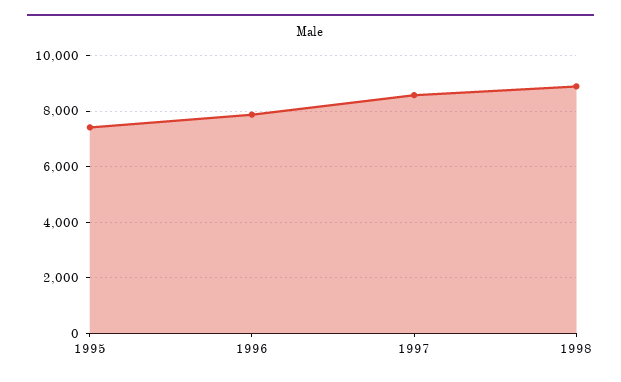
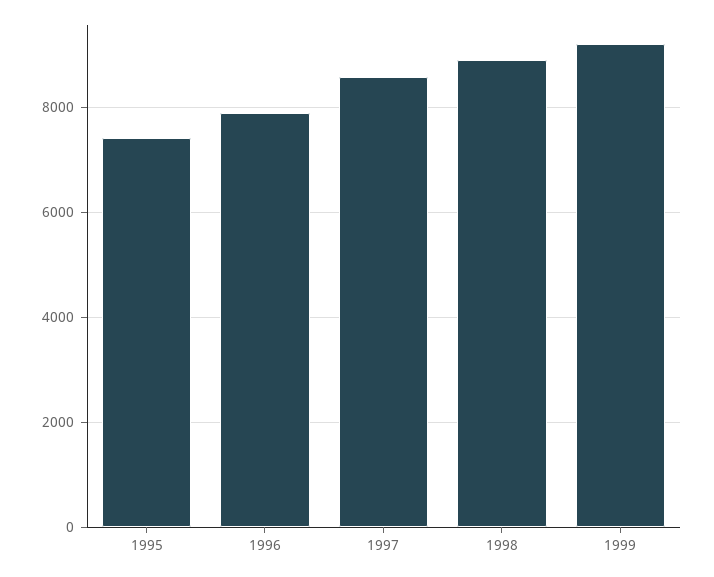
1999: none -> 9200

